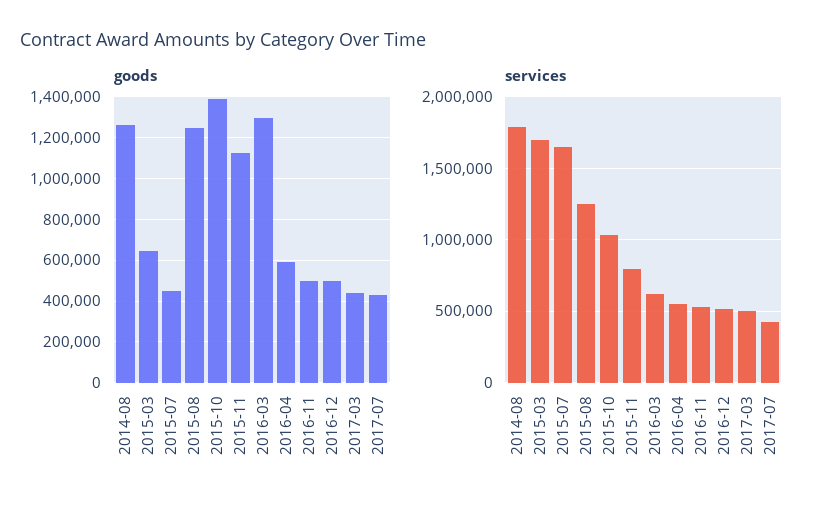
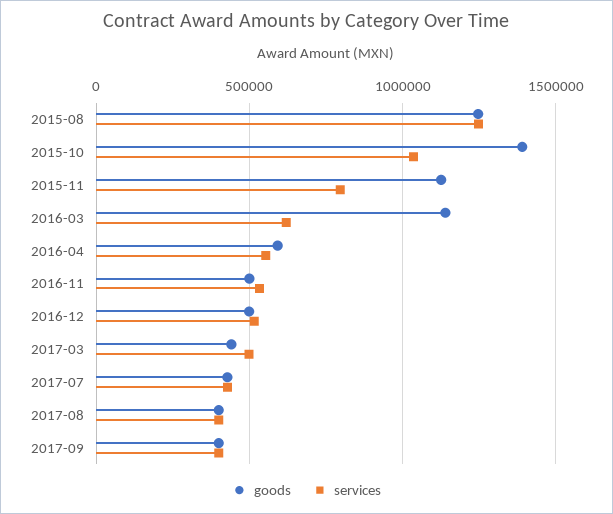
goods, 2014-08: 1250000 -> none
goods, 2015-03: 650000 -> none
goods, 2015-07: 450000 -> none
goods, 2016-03: 1300000 -> 1150000
services, 2014-08: 1800000 -> none
services, 2015-03: 1700000 -> none
services, 2015-07: 1650000 -> none
goods, 2017-08: none -> 400000
services, 2017-08: none -> 400000
goods, 2017-09: none -> 400000
services, 2017-09: none -> 400000

